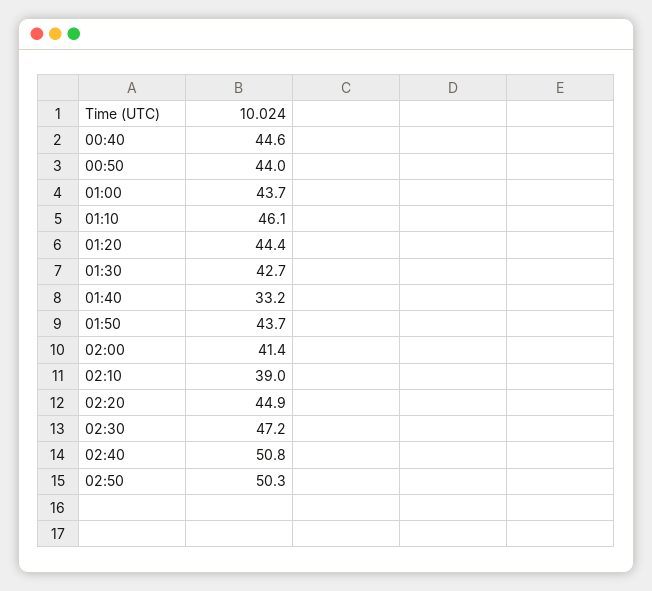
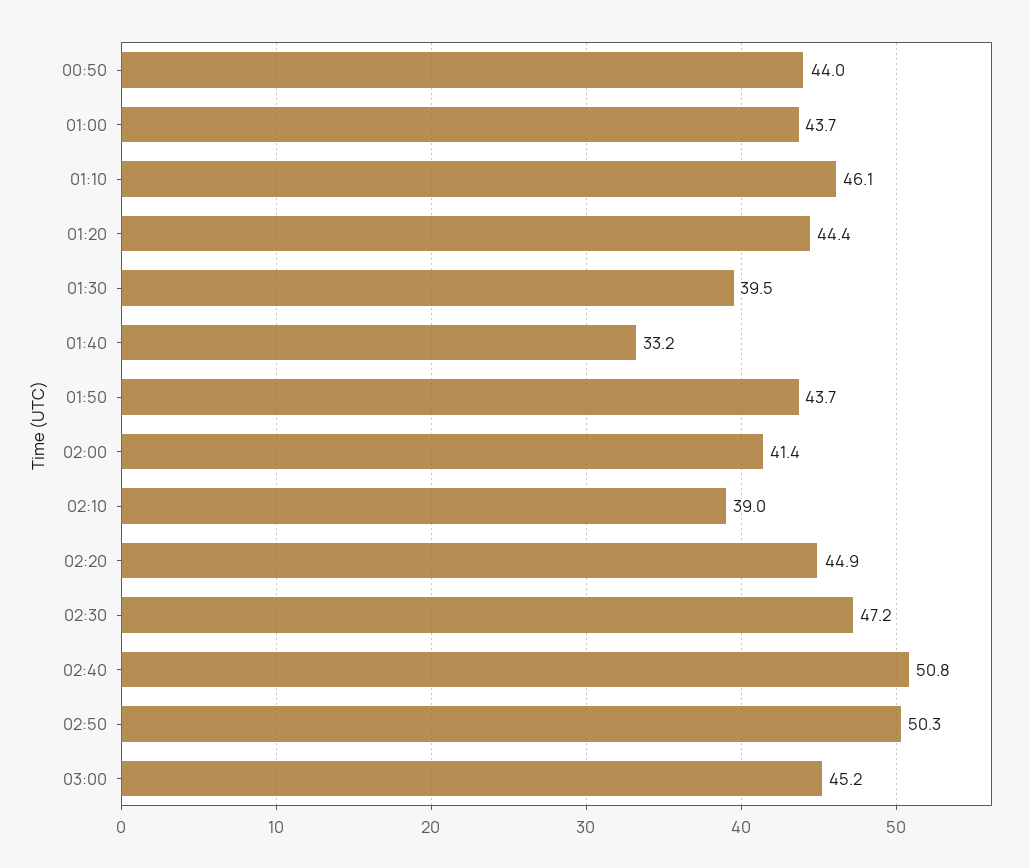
00:40: 44.6 -> none
01:30: 42.7 -> 39.5
03:00: none -> 45.2

